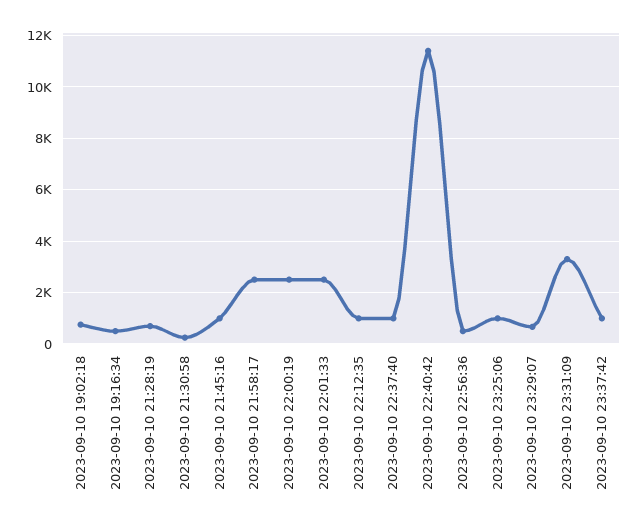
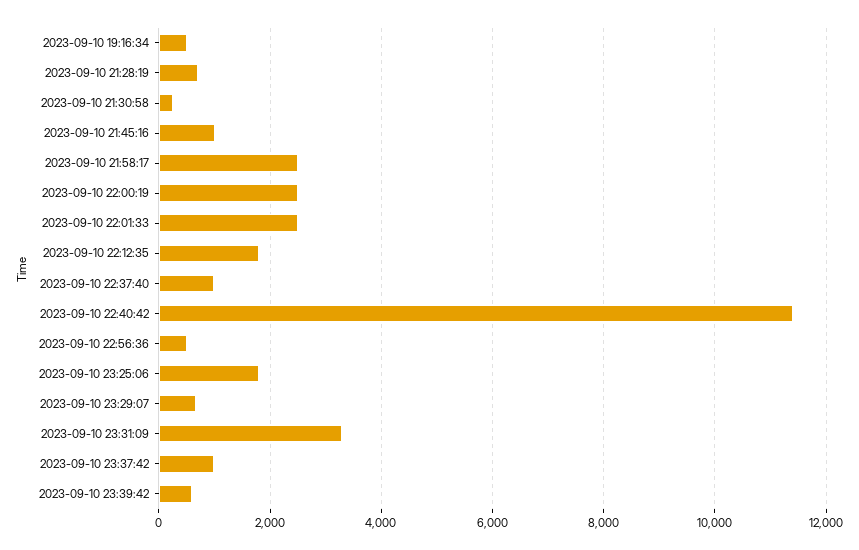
2023-09-10 19:02:18: 750 -> none
2023-09-10 22:12:35: 1000 -> 1800
2023-09-10 23:25:06: 1000 -> 1800
2023-09-10 23:39:42: none -> 600

